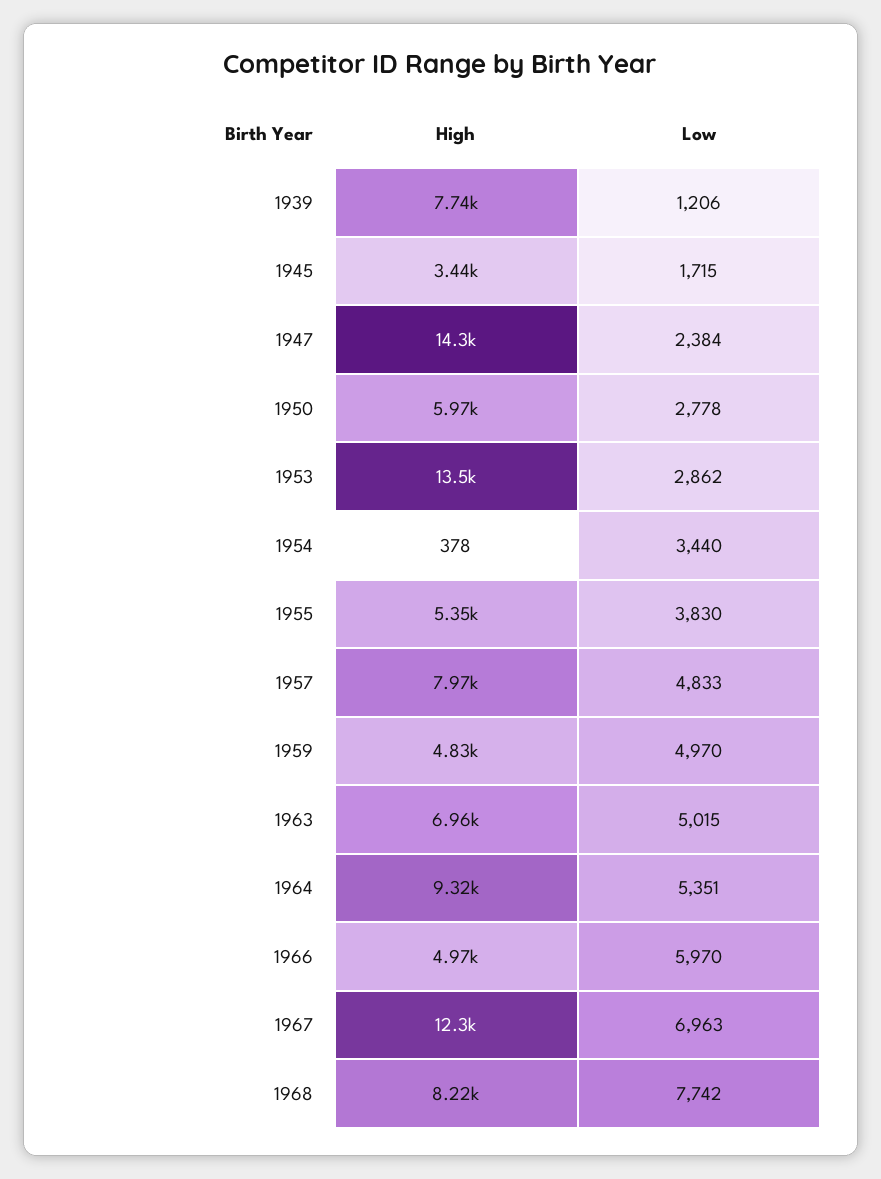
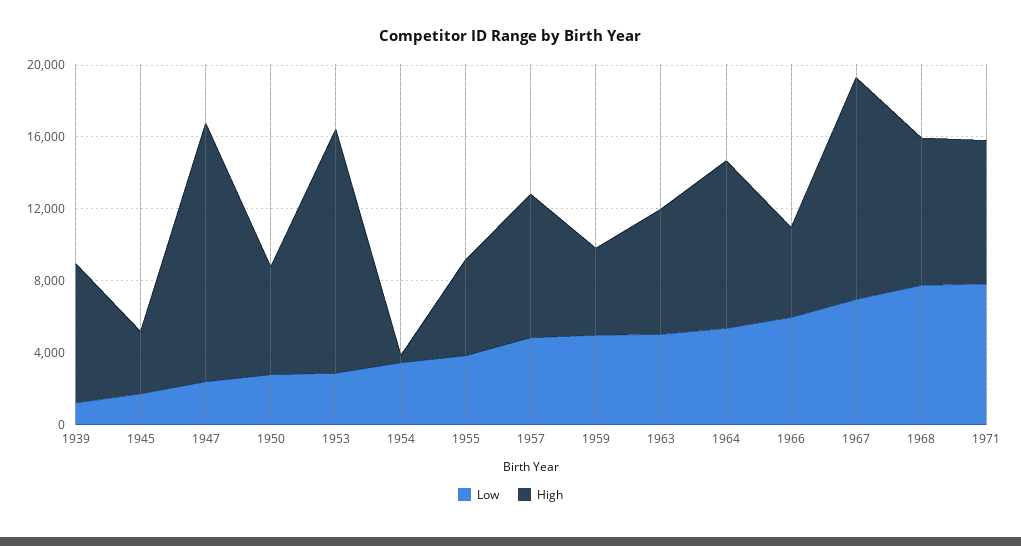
Low, 1971: none -> 8000
High, 1971: none -> 8000

